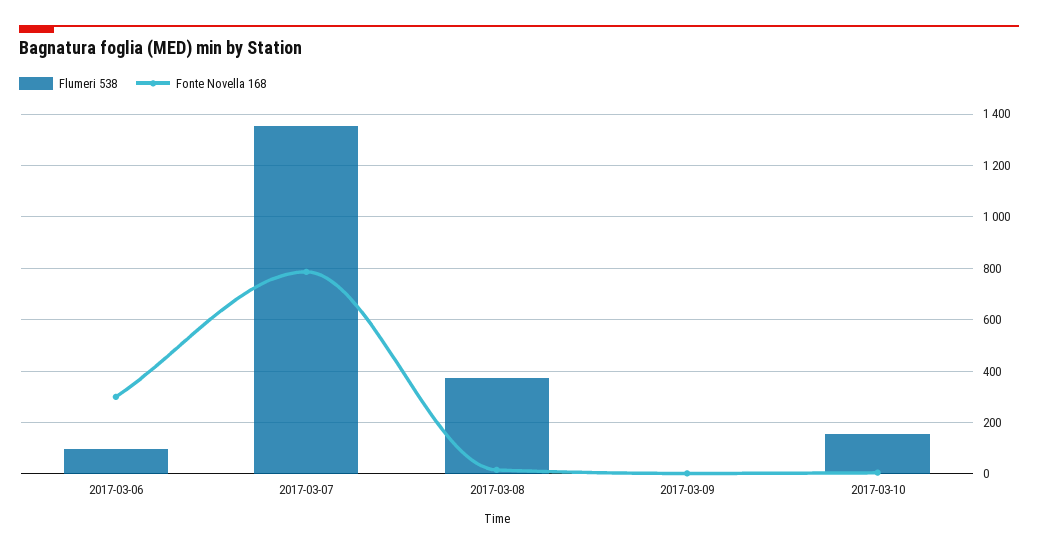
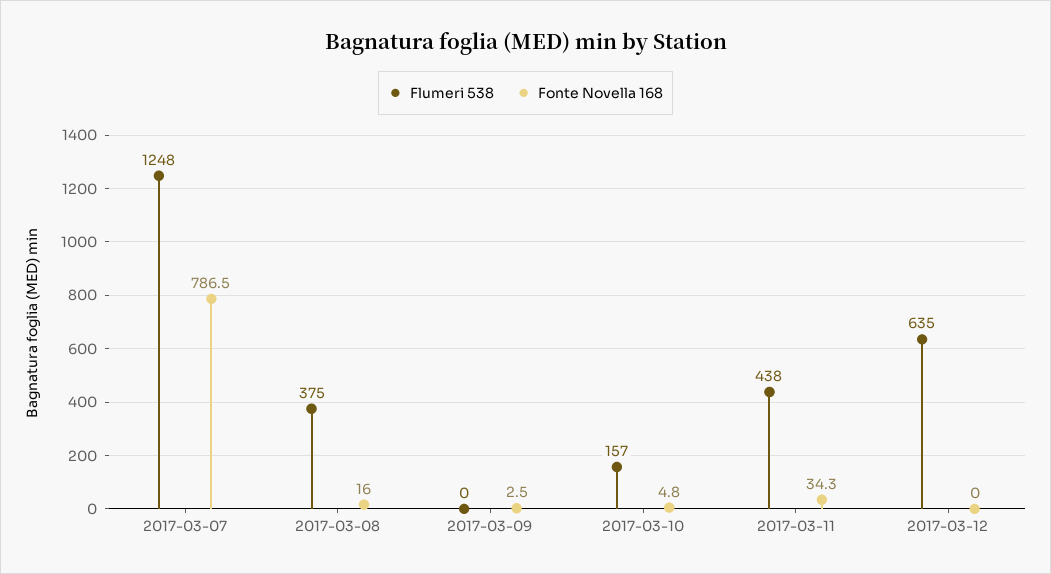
Flumeri 538, 2017-03-06: 100 -> none
Fonte Novella 168, 2017-03-06: 300 -> none
Flumeri 538, 2017-03-07: 1350 -> 1248
Flumeri 538, 2017-03-11: none -> 438
Fonte Novella 168, 2017-03-11: none -> 34.3
Flumeri 538, 2017-03-12: none -> 635
Fonte Novella 168, 2017-03-12: none -> 0

